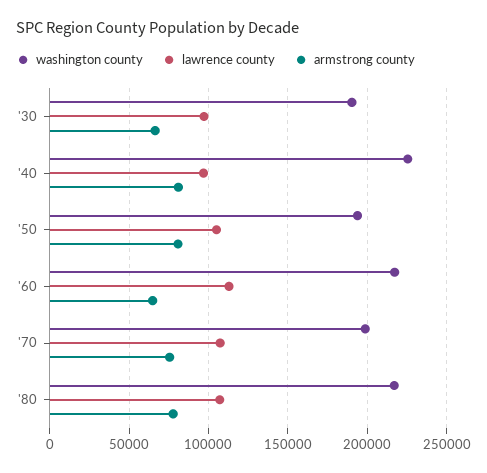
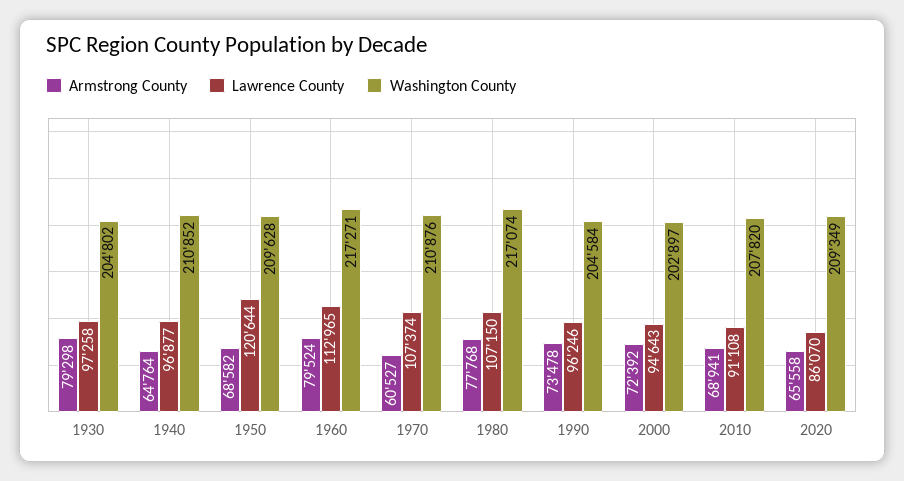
washington county, '30: 190000 -> 204802
armstrong county, '30: 65000 -> 79298
washington county, '40: 225000 -> 210852
armstrong county, '40: 80000 -> 64764
washington county, '50: 195000 -> 209628
lawrence county, '50: 105000 -> 120644
armstrong county, '50: 80000 -> 68582
armstrong county, '60: 65000 -> 79524
washington county, '70: 200000 -> 210876
armstrong county, '70: 75000 -> 60527
armstrong county, 1990: none -> 73478
lawrence county, 1990: none -> 96246
washington county, 1990: none -> 204584
armstrong county, 2000: none -> 72392
lawrence county, 2000: none -> 94643
washington county, 2000: none -> 202897
armstrong county, 2010: none -> 68941
lawrence county, 2010: none -> 91108
washington county, 2010: none -> 207820
armstrong county, 2020: none -> 65558
lawrence county, 2020: none -> 86070
washington county, 2020: none -> 209349

